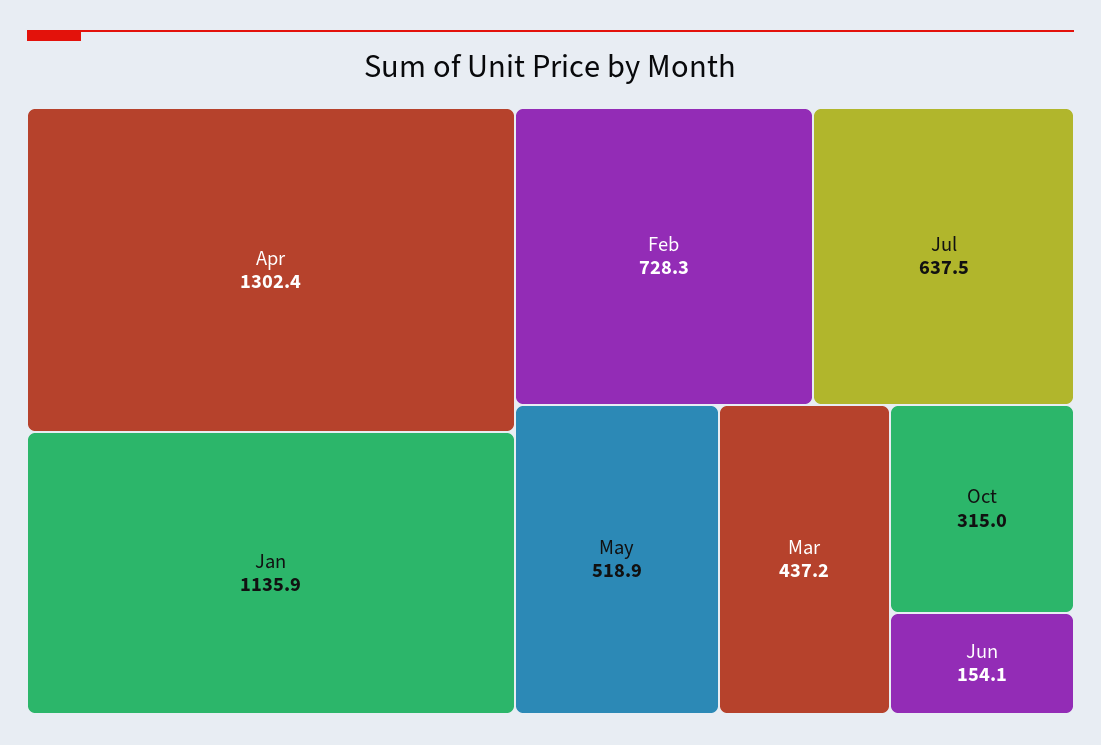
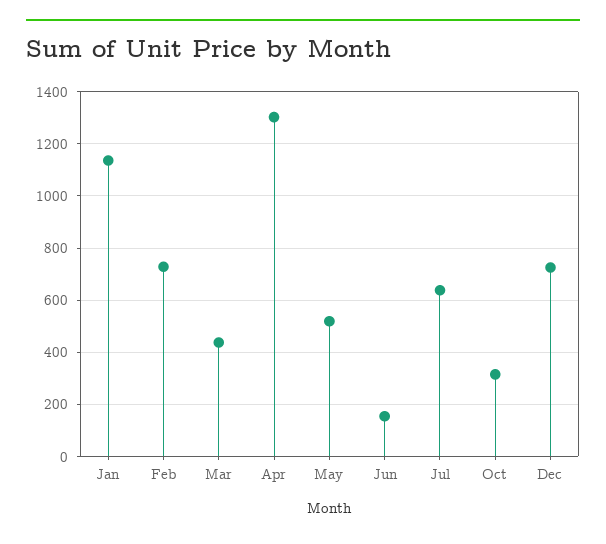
Dec: none -> 725

